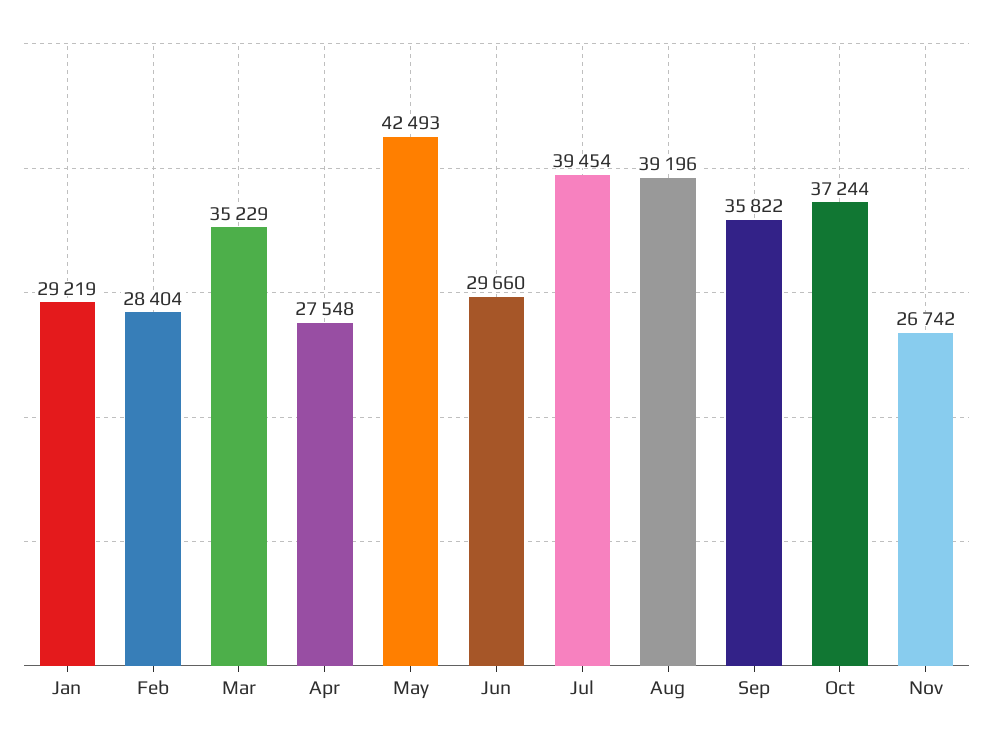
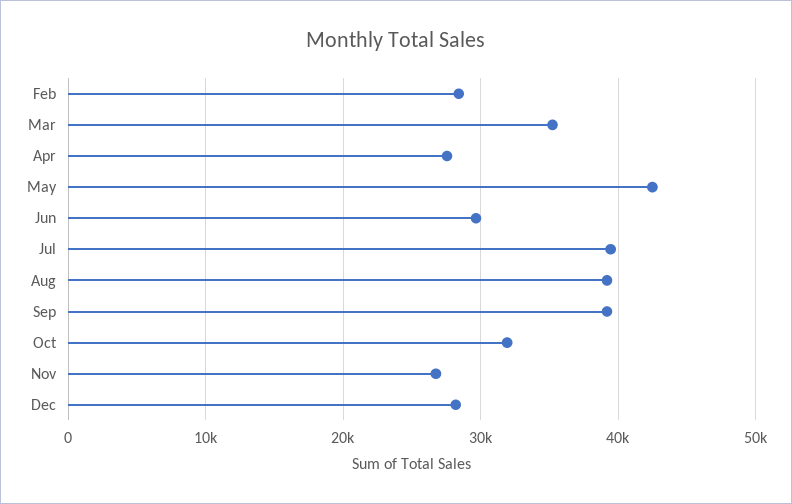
Jan: 29219 -> none
Sep: 35822 -> 39000
Oct: 37244 -> 32000
Dec: none -> 28000

